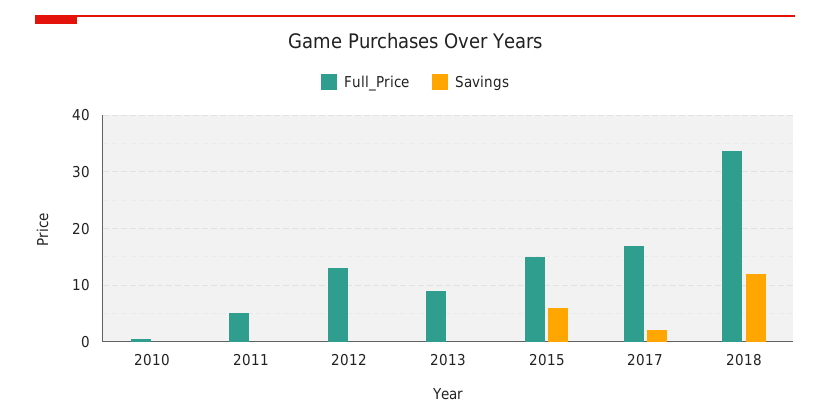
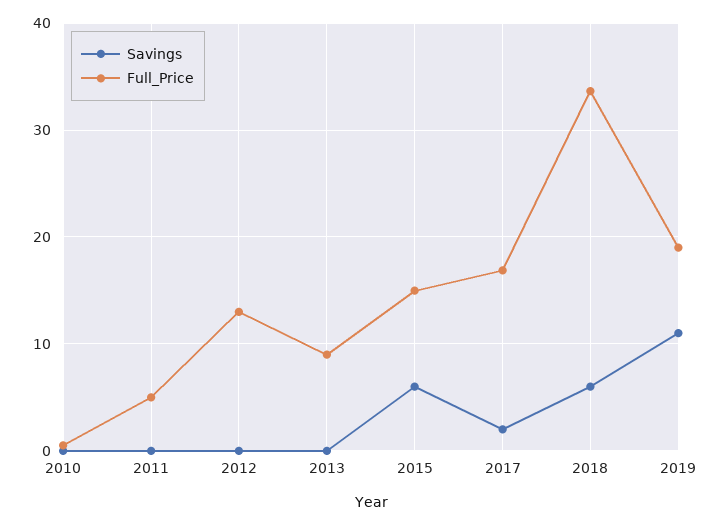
Savings, 2018: 12 -> 6
Savings, 2019: none -> 11
Full_Price, 2019: none -> 19

